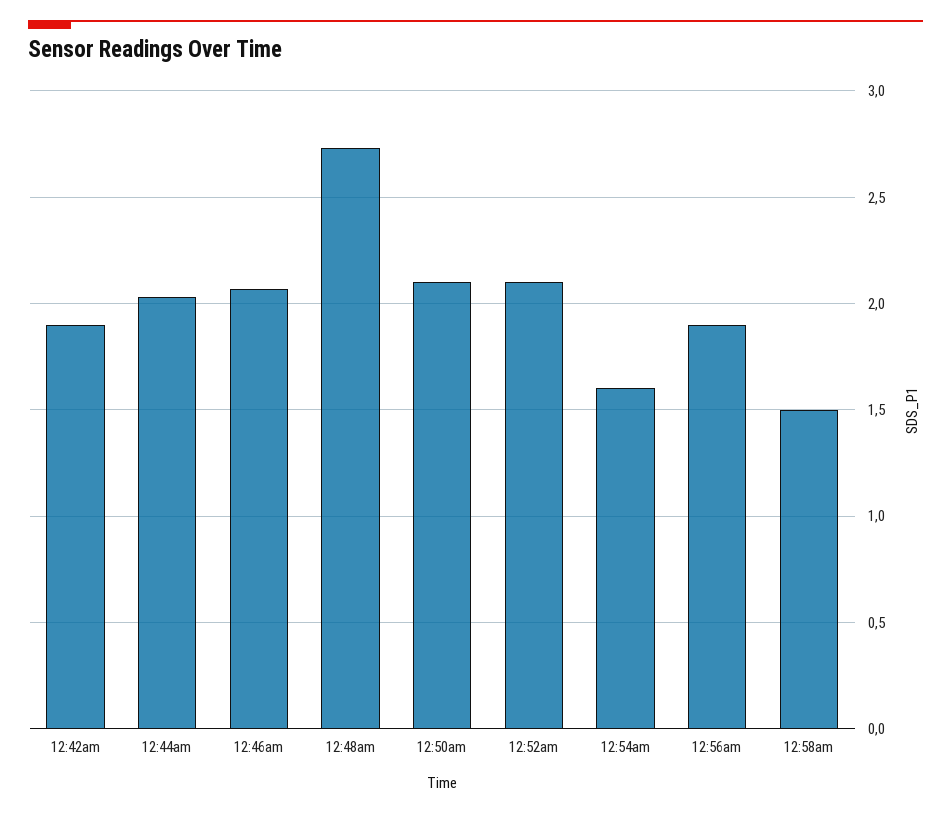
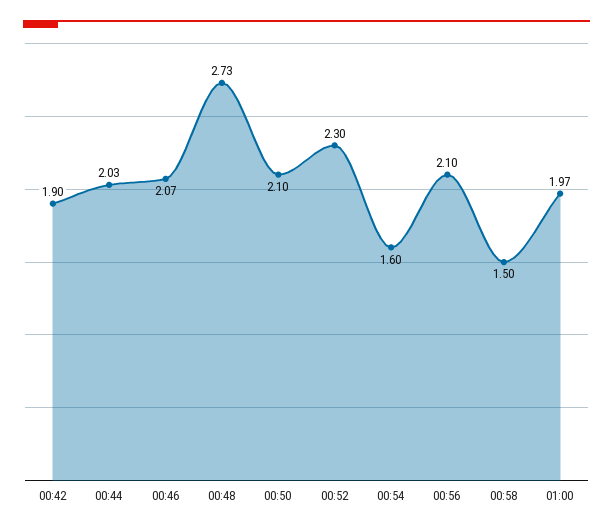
12:52am: 2.1 -> 2.3
12:56am: 1.9 -> 2.1
01:00: none -> 1.97

